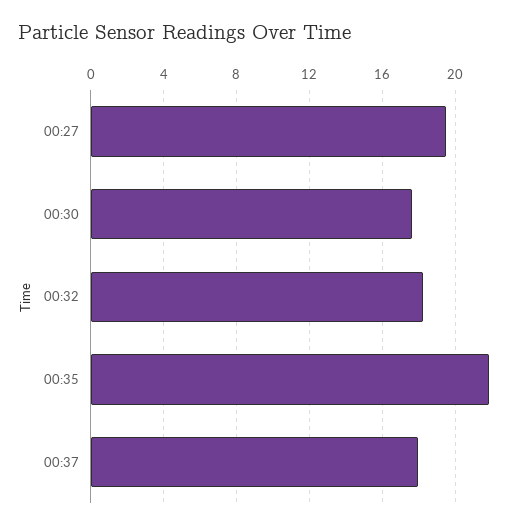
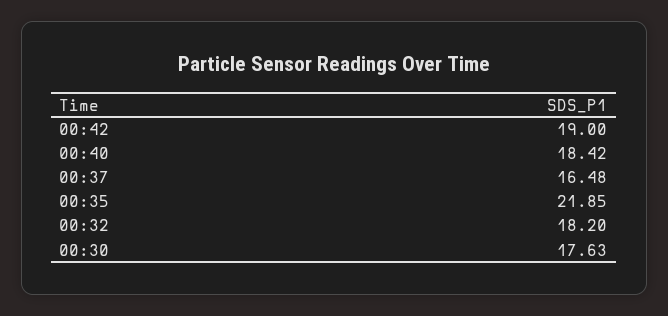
00:27: 19.5 -> none
00:37: 18 -> 16.48
00:42: none -> 19
00:40: none -> 18.42

